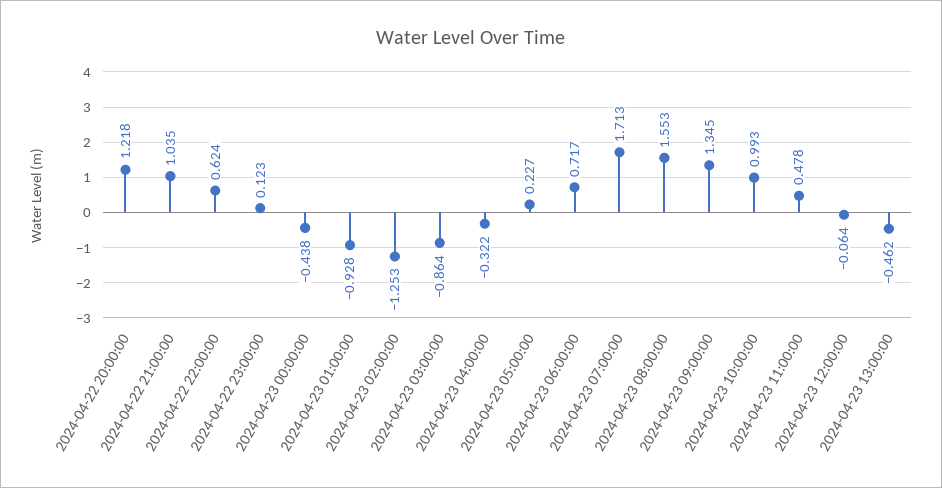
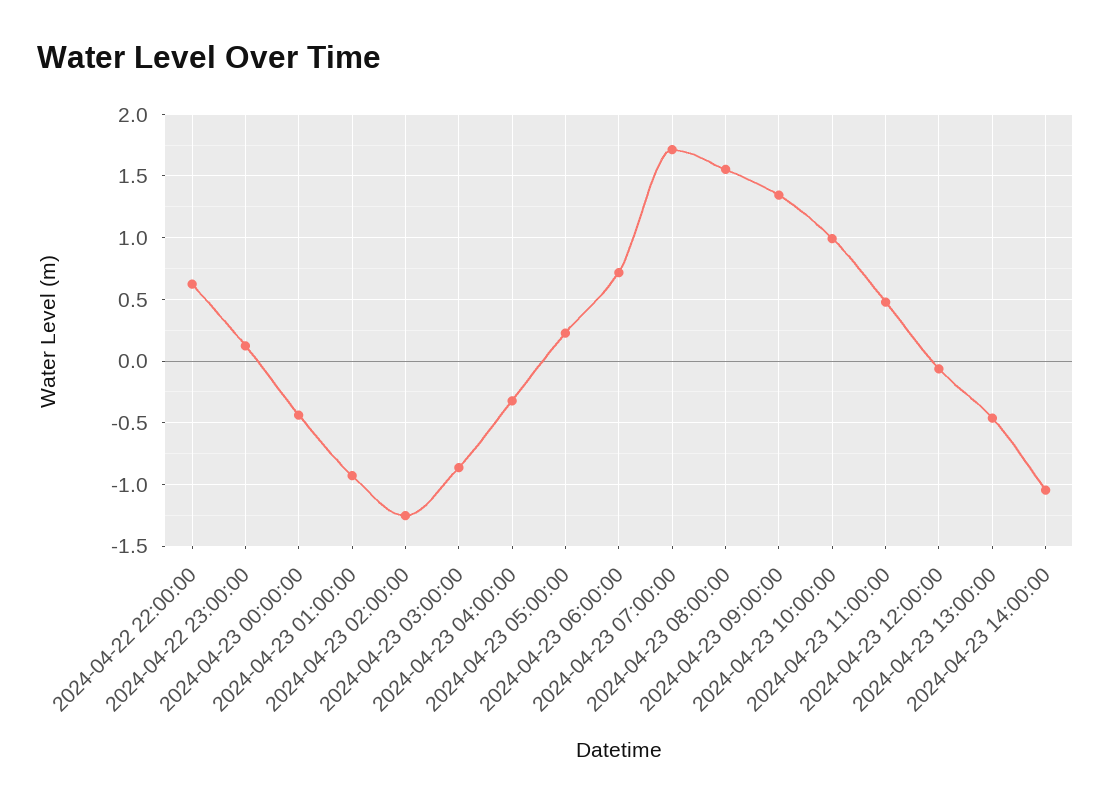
2024-04-22 20:00:00: 1.218 -> none
2024-04-22 21:00:00: 1.035 -> none
2024-04-23 14:00:00: none -> -1.05

